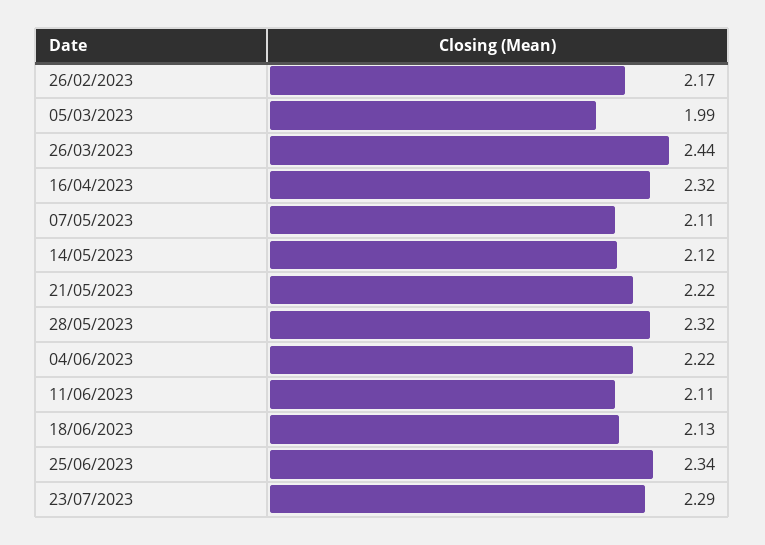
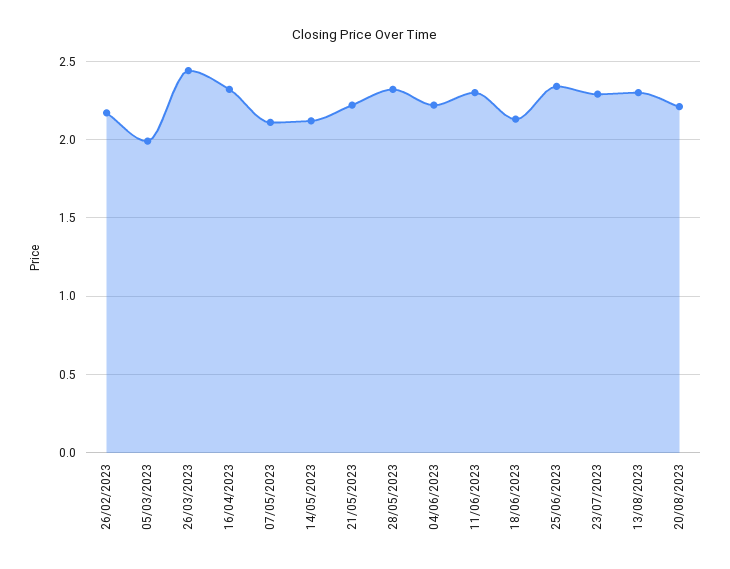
11/06/2023: 2.11 -> 2.3
13/08/2023: none -> 2.3
20/08/2023: none -> 2.2

